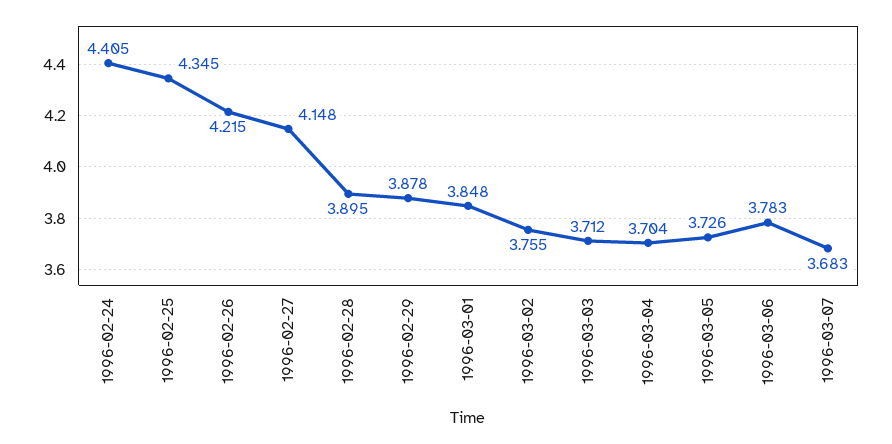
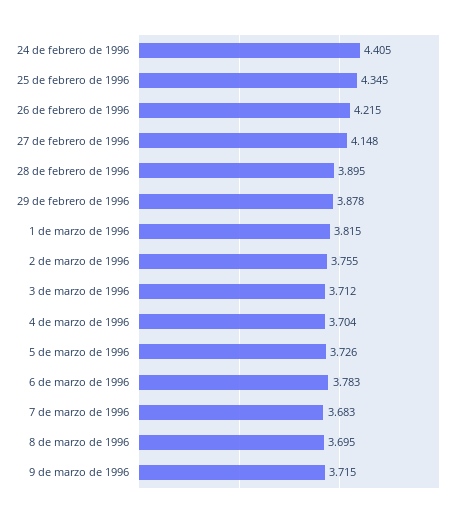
1996-03-01: 3.848 -> 3.815
8 de marzo de 1996: none -> 3.695
9 de marzo de 1996: none -> 3.715

